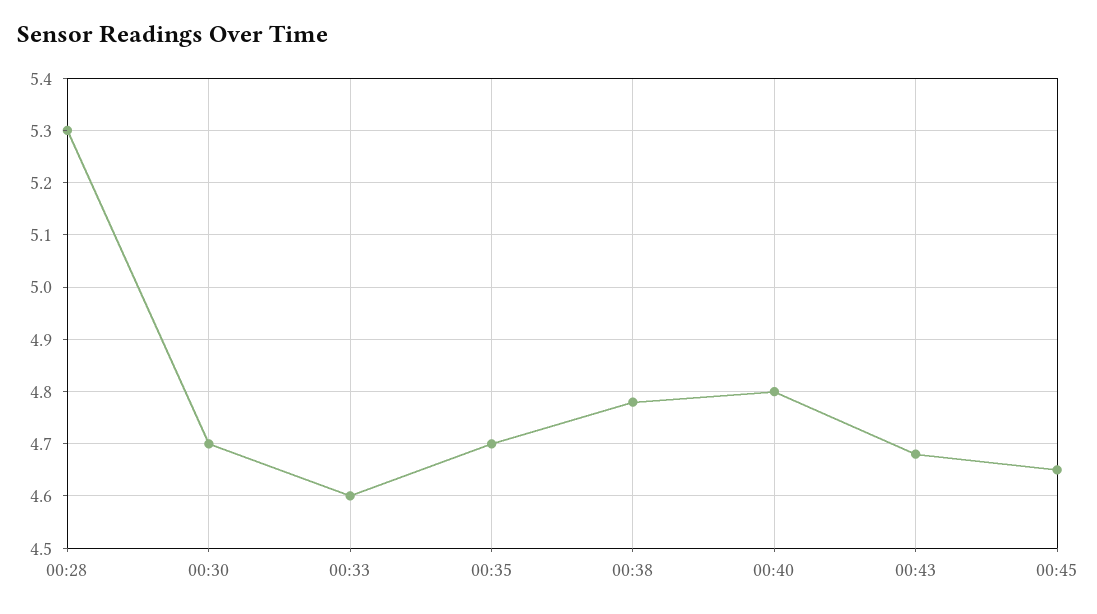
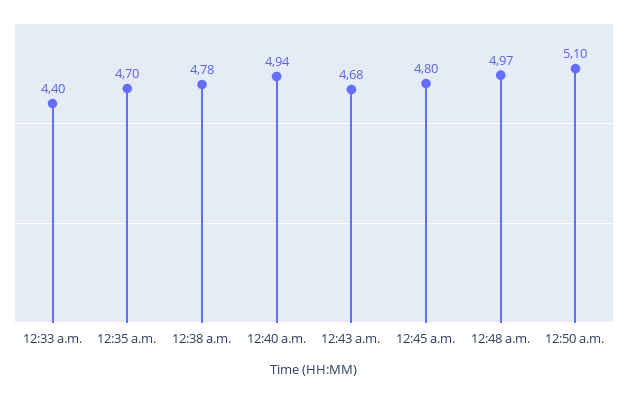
00:28: 5.3 -> none
00:30: 4.7 -> none
00:33: 4.6 -> 4.4
00:40: 4.8 -> 4.94
00:45: 4.65 -> 4.8
12:48 a.m.: none -> 4.97
12:50 a.m.: none -> 5.1

